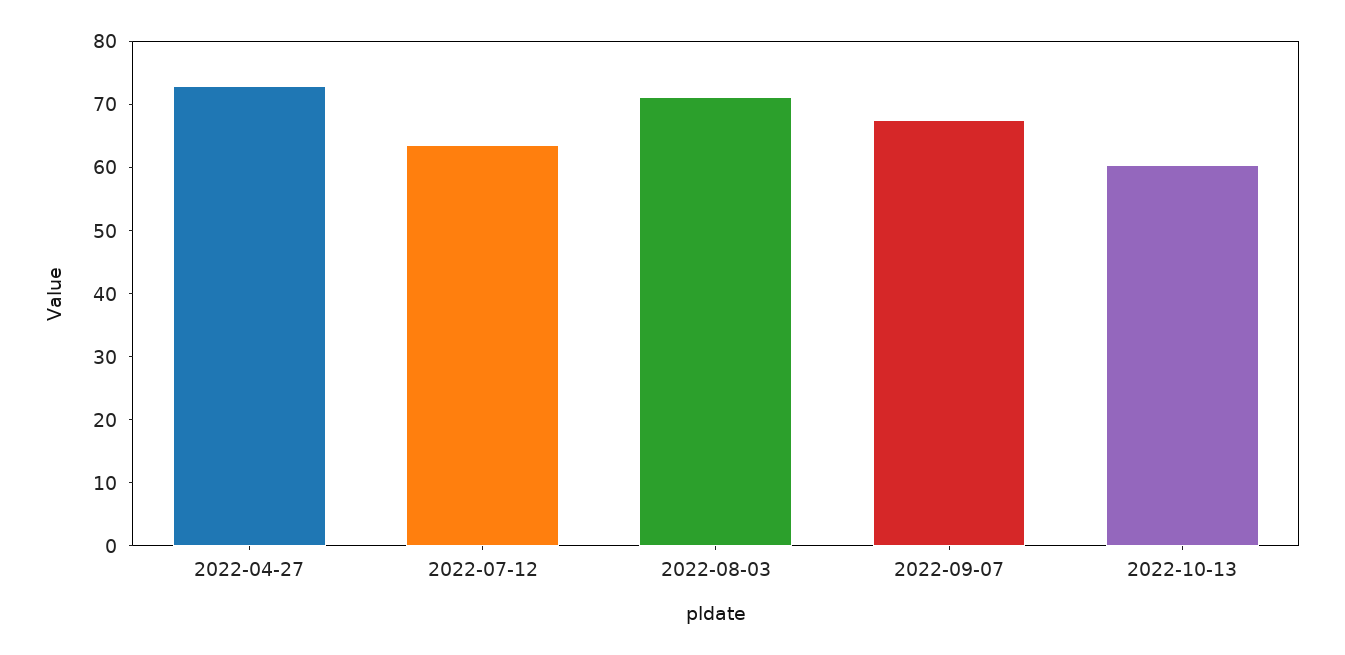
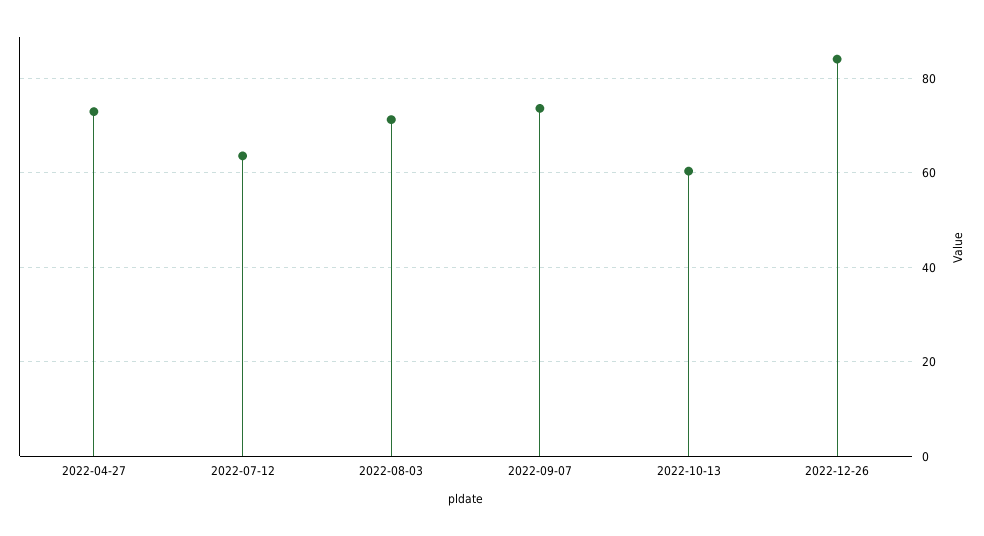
2022-09-07: 68 -> 74
2022-12-26: none -> 84

